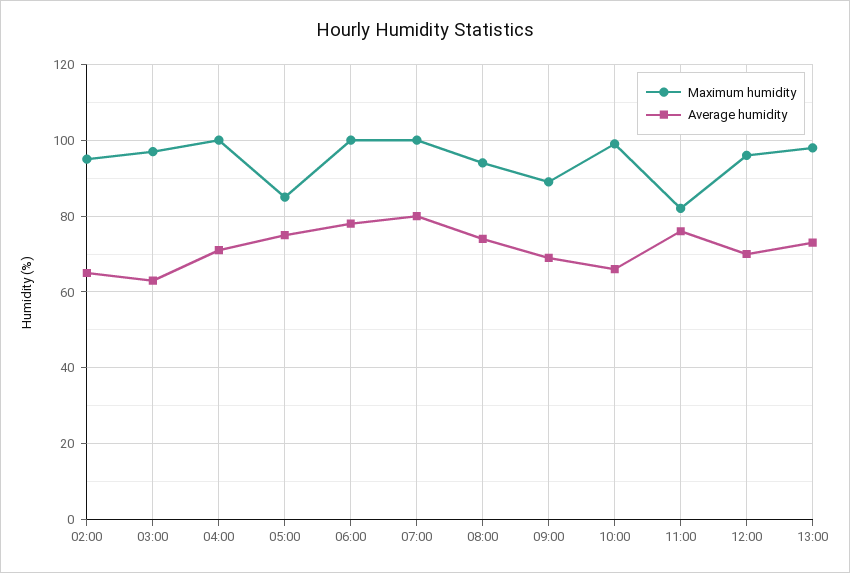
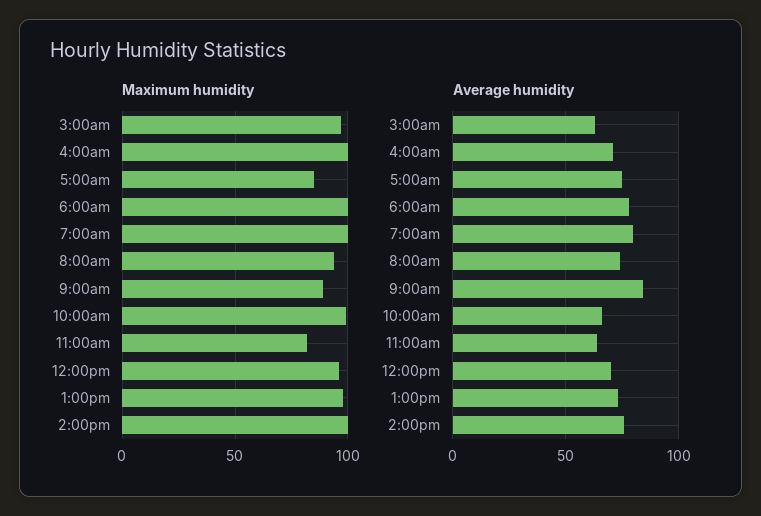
Maximum humidity, 02:00: 95 -> none
Average humidity, 02:00: 65 -> none
Average humidity, 09:00: 70 -> 85
Average humidity, 11:00: 75 -> 65
Maximum humidity, 2:00pm: none -> 100
Average humidity, 2:00pm: none -> 75

